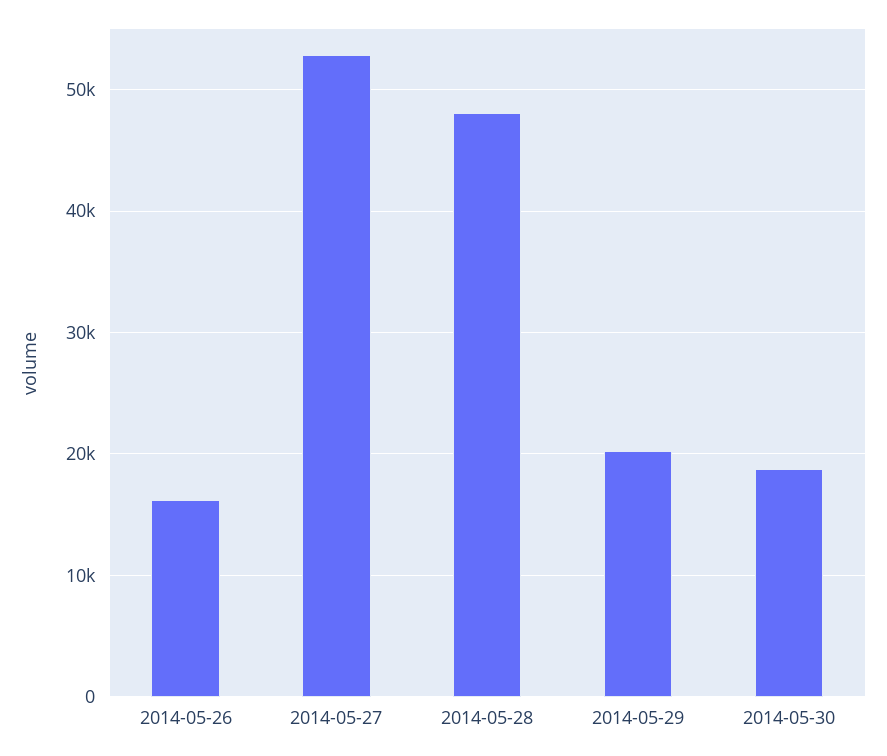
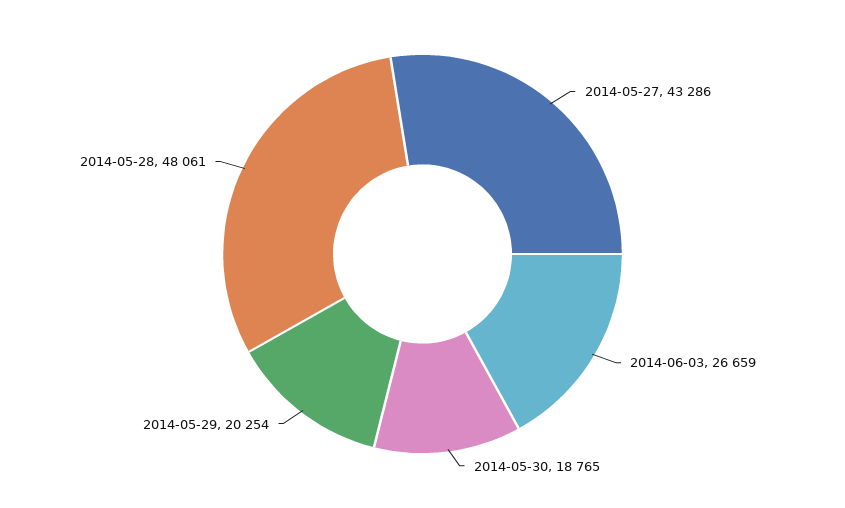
2014-05-26: 16000 -> none
2014-05-27: 53000 -> 43286
2014-06-03: none -> 26659

